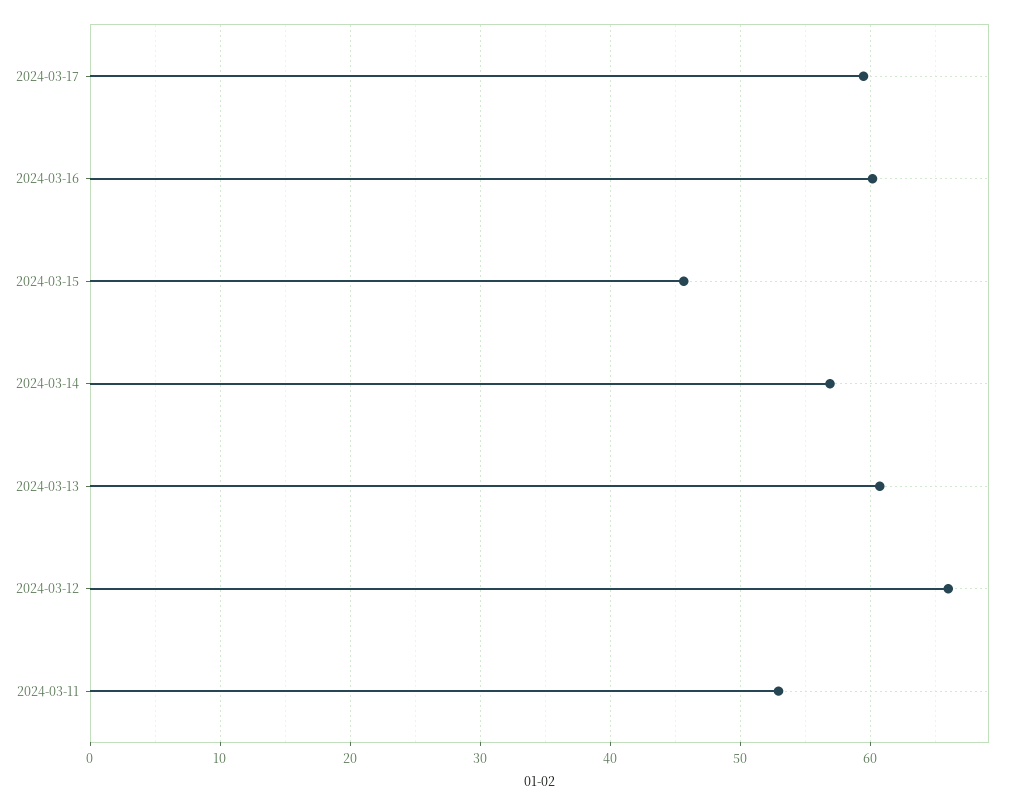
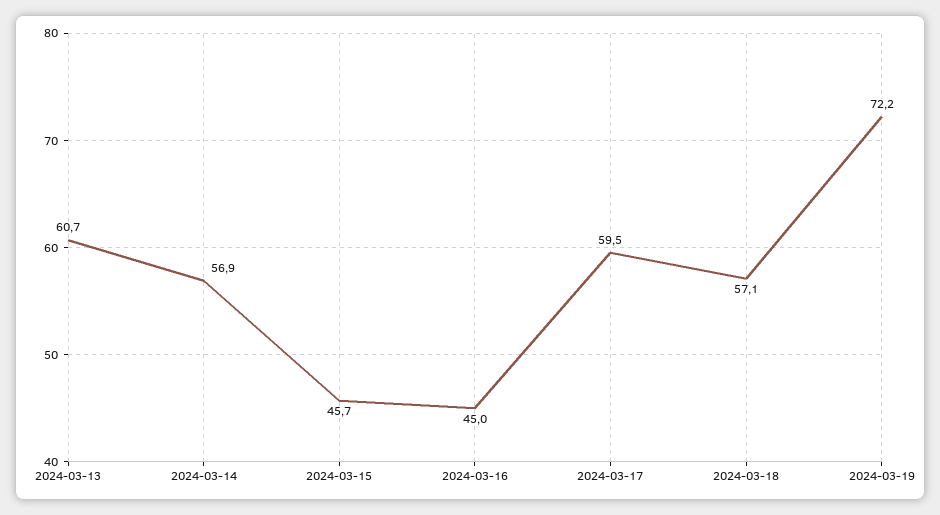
2024-03-16: 60 -> 45
2024-03-12: 66 -> none
2024-03-11: 53 -> none
2024-03-18: none -> 57.1
2024-03-19: none -> 72.2

